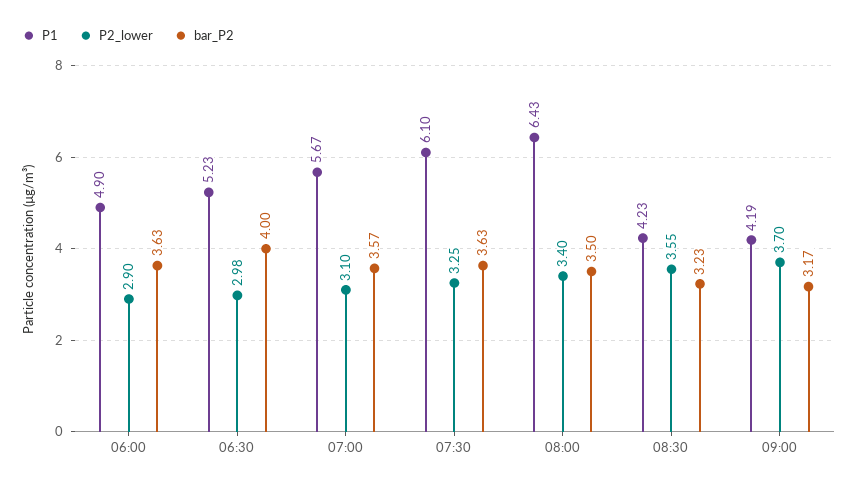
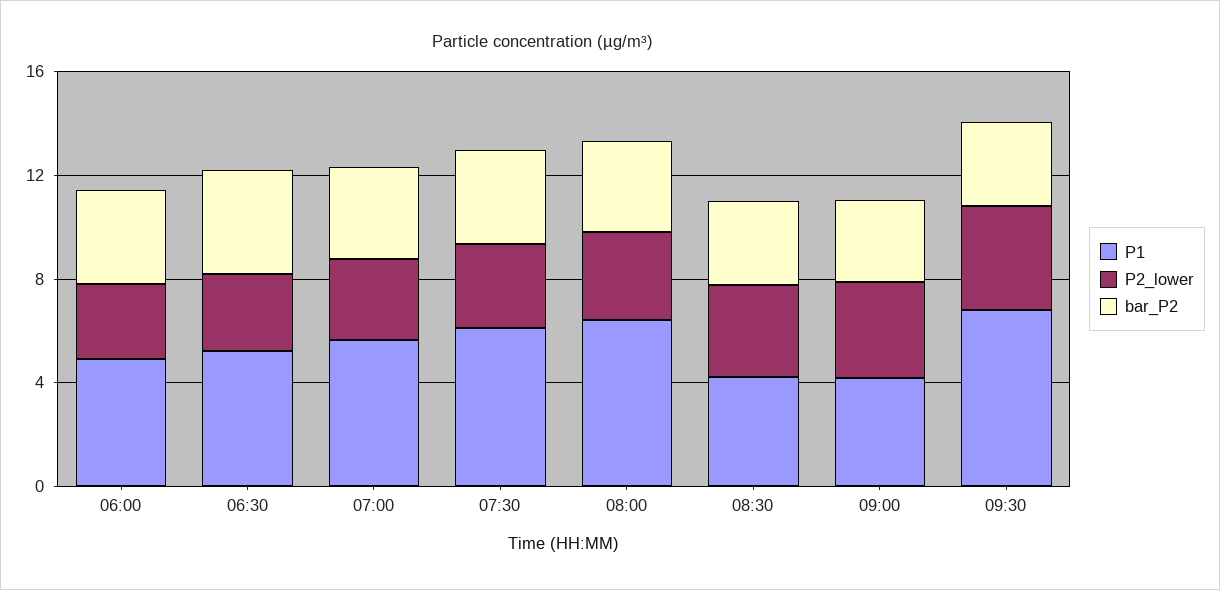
P1, 09:30: none -> 7
P2_lower, 09:30: none -> 4
bar_P2, 09:30: none -> 3

